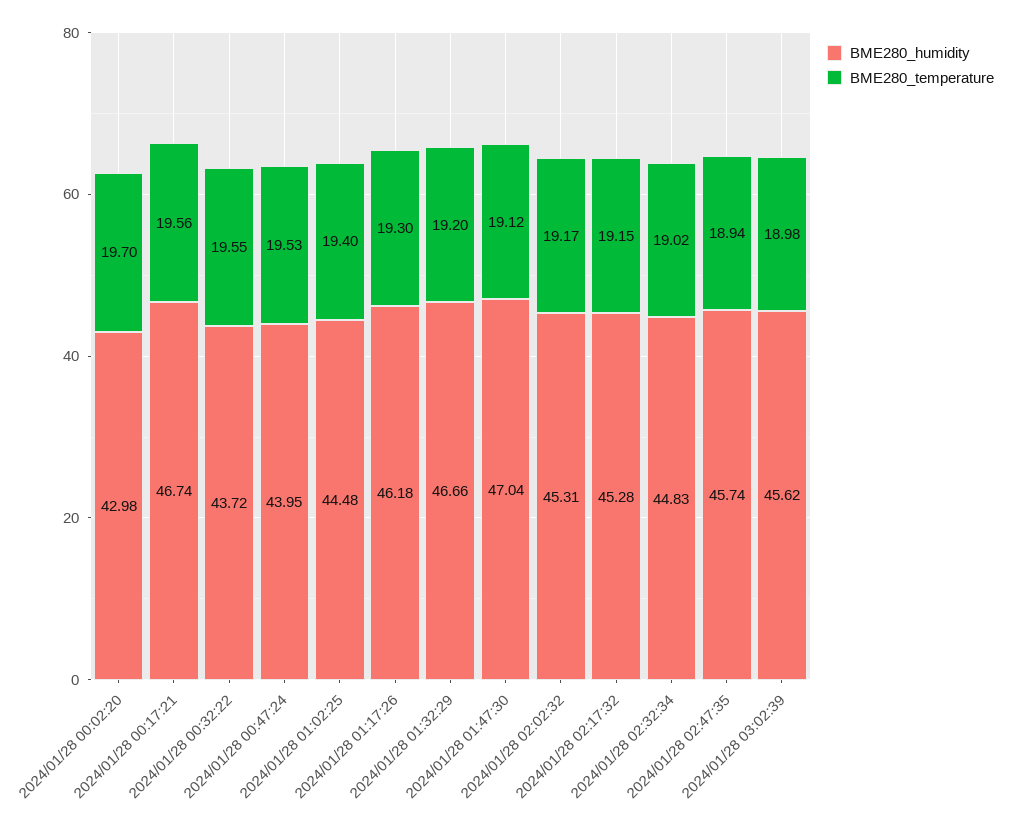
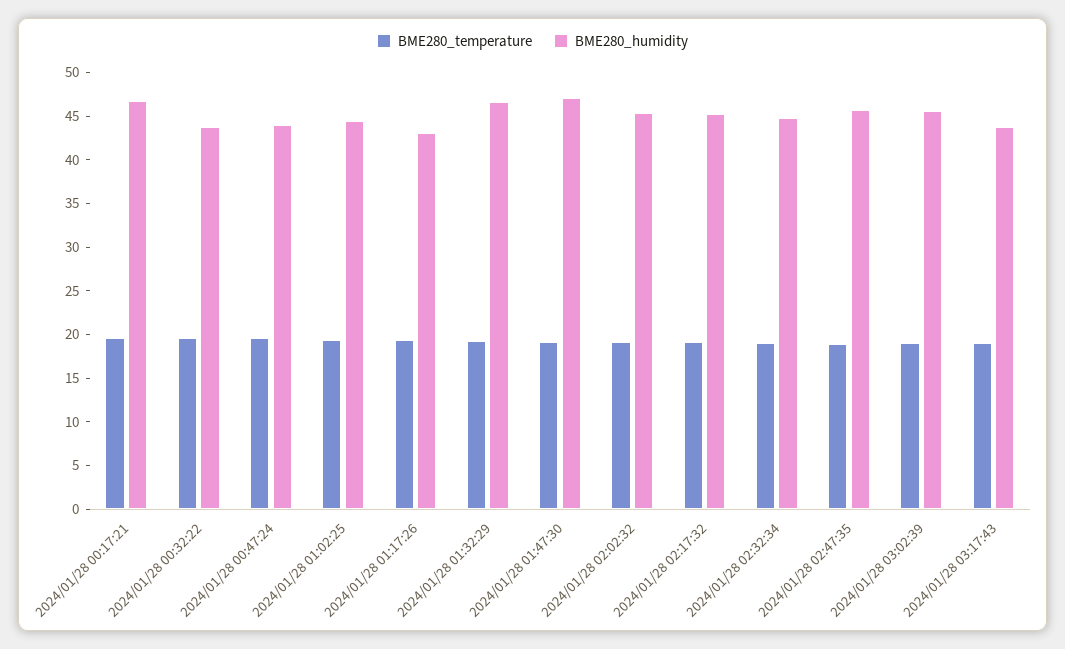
BME280_humidity, 2024/01/28 00:02:20: 42.98 -> none
BME280_temperature, 2024/01/28 00:02:20: 19.7 -> none
BME280_humidity, 2024/01/28 01:17:26: 46.18 -> 43
BME280_temperature, 2024/01/28 03:17:43: none -> 19
BME280_humidity, 2024/01/28 03:17:43: none -> 44

